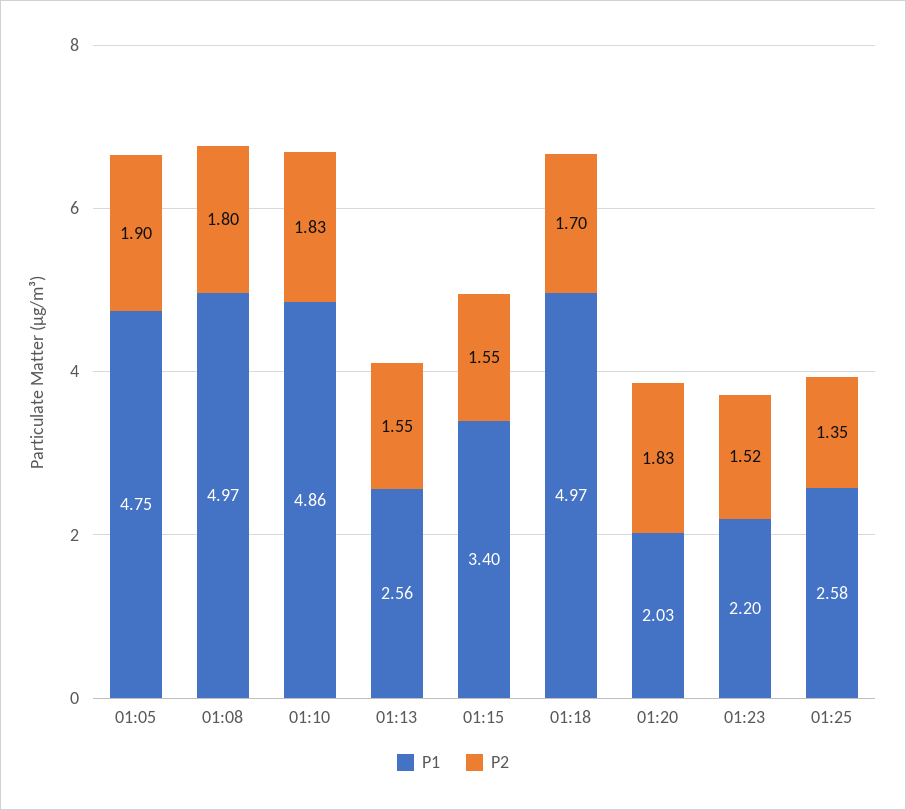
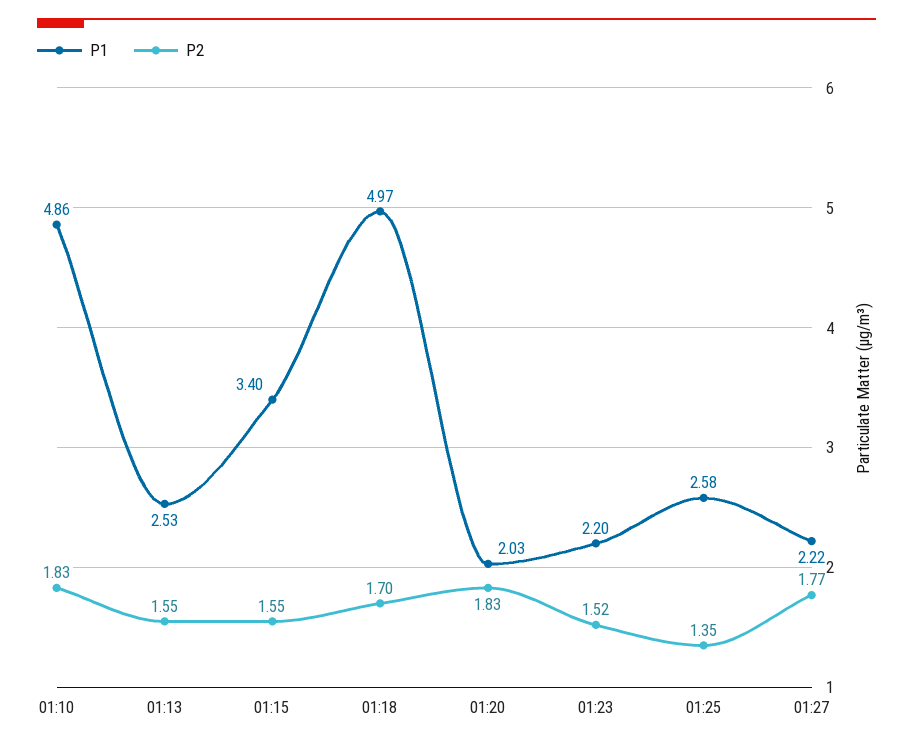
P1, 01:05: 4.75 -> none
P2, 01:05: 1.9 -> none
P1, 01:08: 4.97 -> none
P2, 01:08: 1.8 -> none
P1, 01:13: 2.56 -> 2.53
P1, 01:27: none -> 2.22
P2, 01:27: none -> 1.77

